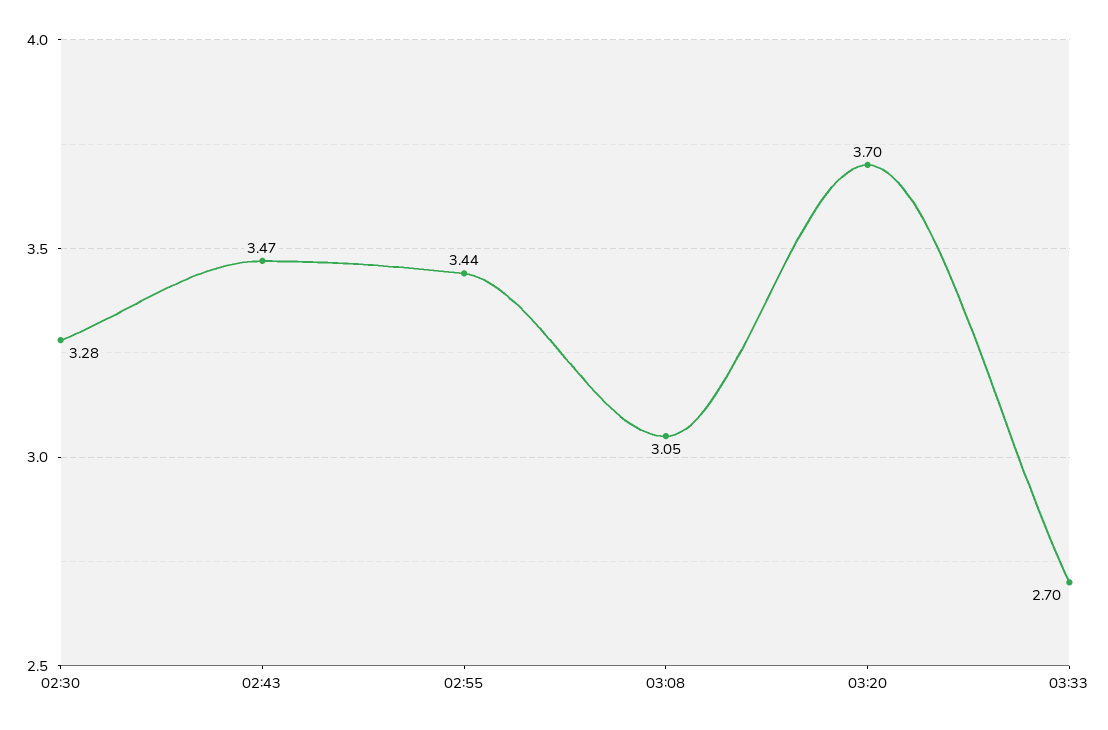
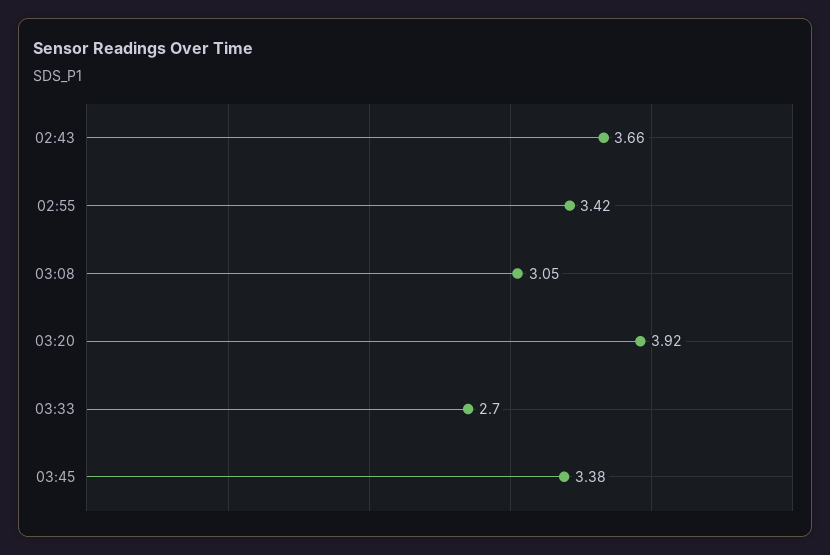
02:30: 3.28 -> none
02:43: 3.47 -> 3.66
02:55: 3.44 -> 3.42
03:20: 3.7 -> 3.92
03:45: none -> 3.38

